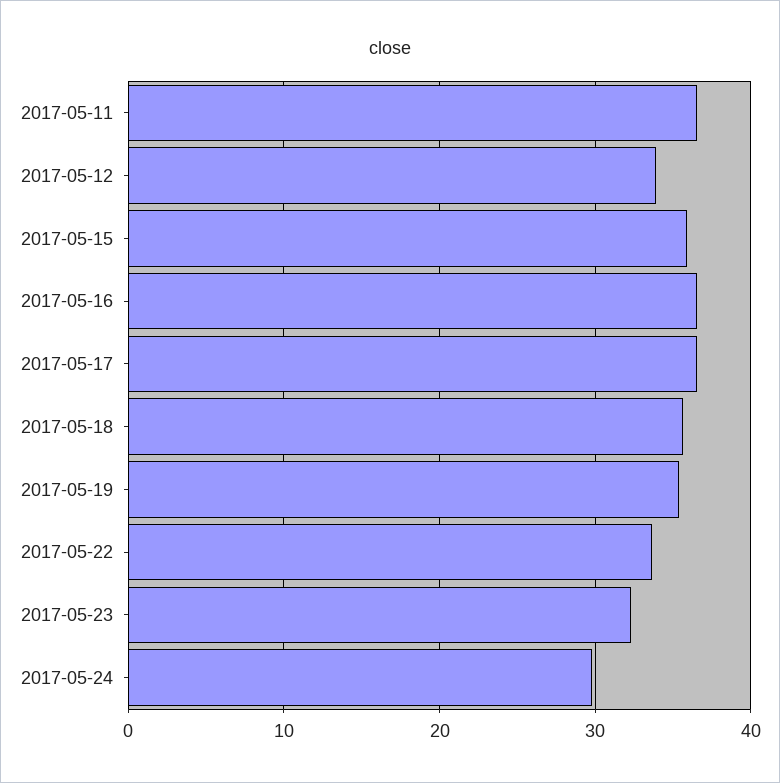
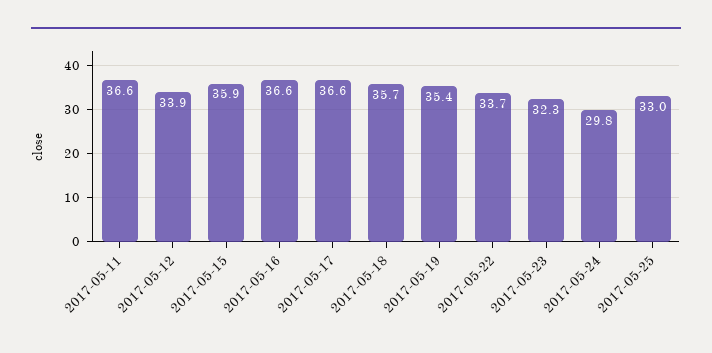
2017-05-25: none -> 33

